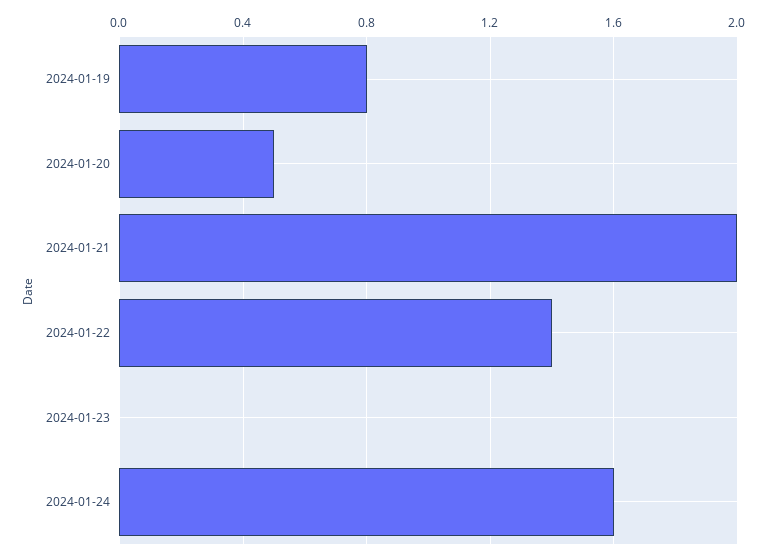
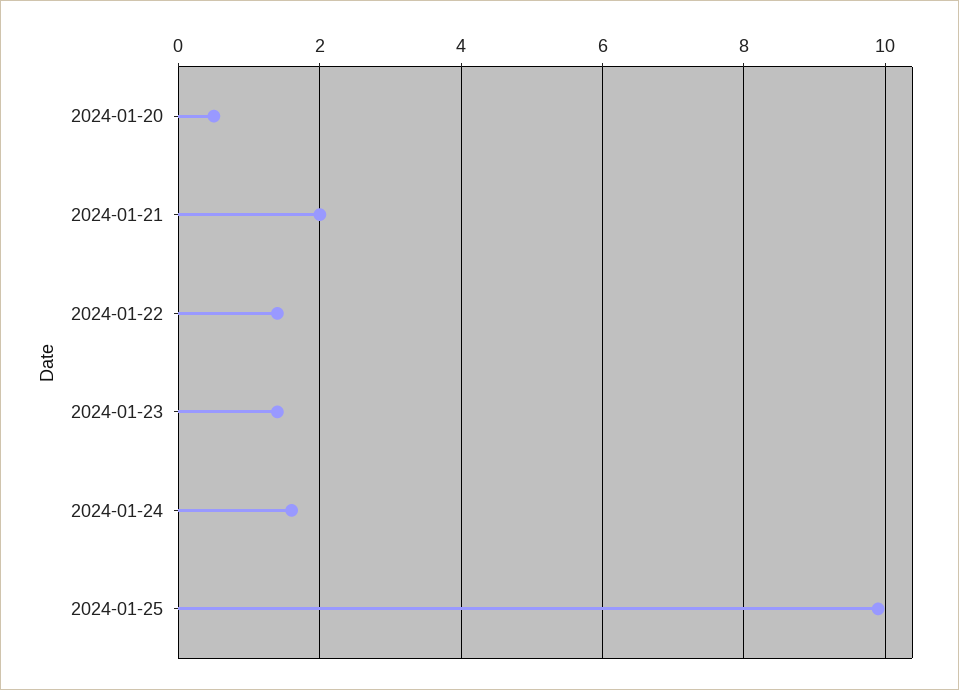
2024-01-19: 0.8 -> none
2024-01-23: 0 -> 1.5
2024-01-25: none -> 10

